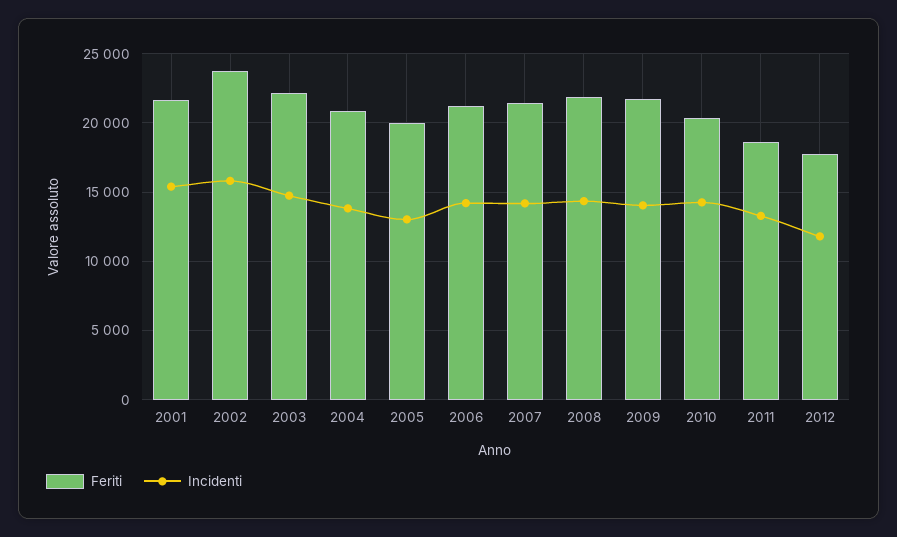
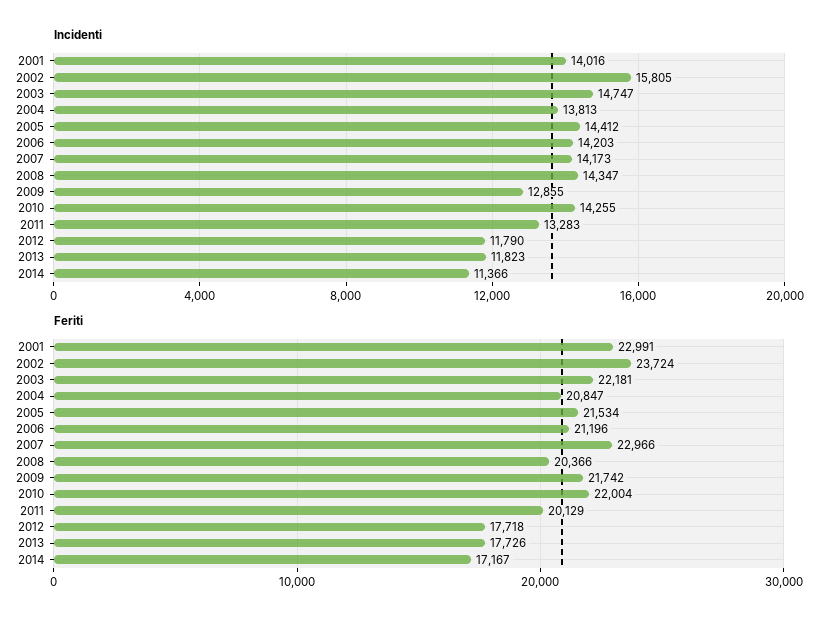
Feriti, 2001: 21500 -> 22991
Incidenti, 2001: 15500 -> 14016
Feriti, 2005: 20000 -> 21534
Incidenti, 2005: 13000 -> 14412
Feriti, 2007: 21500 -> 22966
Feriti, 2008: 22000 -> 20366
Incidenti, 2009: 14000 -> 12855
Feriti, 2010: 20500 -> 22004
Feriti, 2011: 18500 -> 20129
Incidenti, 2013: none -> 11823
Incidenti, 2014: none -> 11366
Feriti, 2013: none -> 17726
Feriti, 2014: none -> 17167

